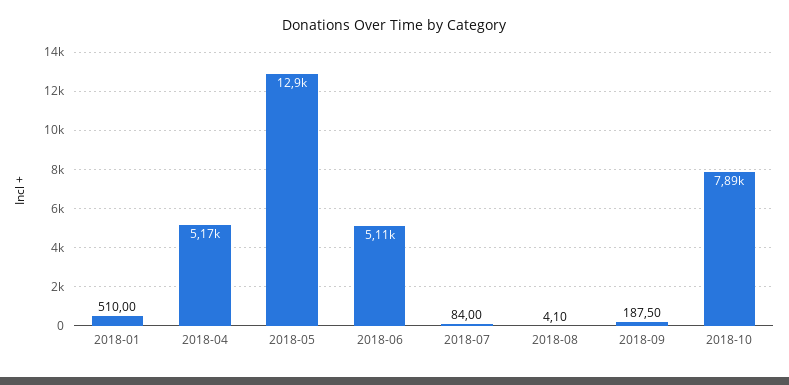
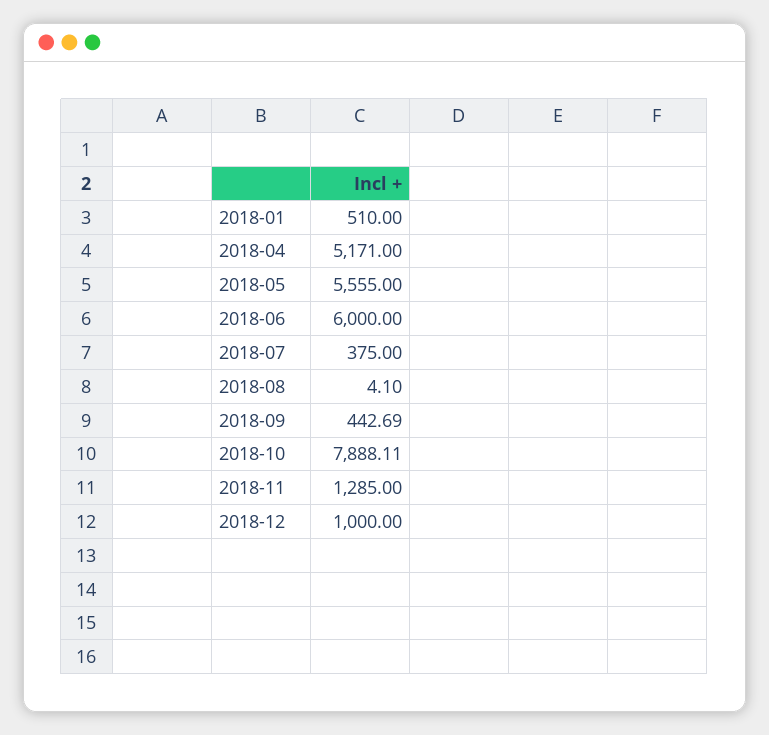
2018-05: 12900 -> 5555
2018-06: 5110 -> 6000
2018-07: 84 -> 375
2018-09: 187.5 -> 442.69
2018-11: none -> 1285
2018-12: none -> 1000

